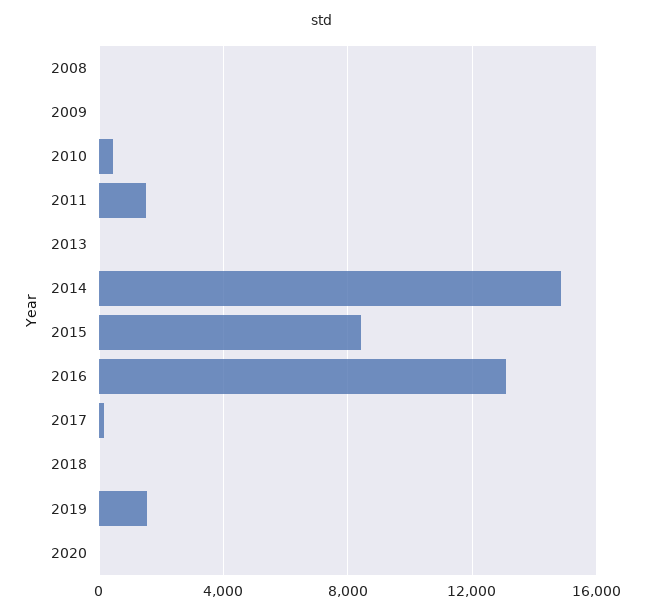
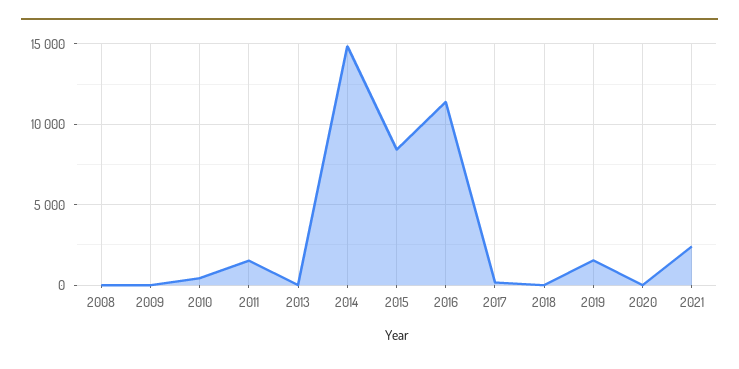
2016: 13000 -> 11500
2021: none -> 2500

